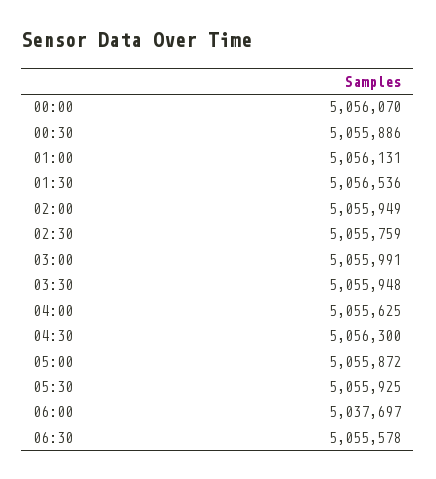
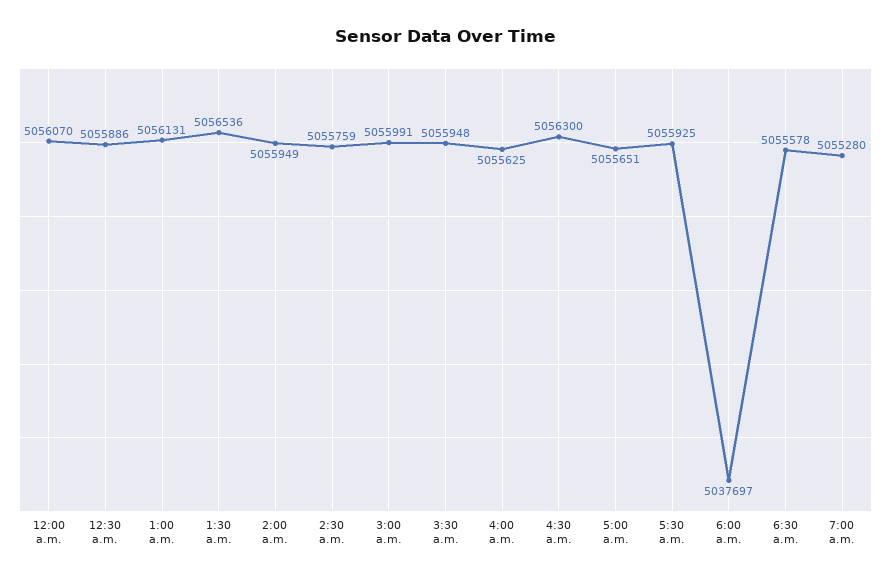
05:00: 5055872 -> 5055651
7:00 a.m.: none -> 5055280

